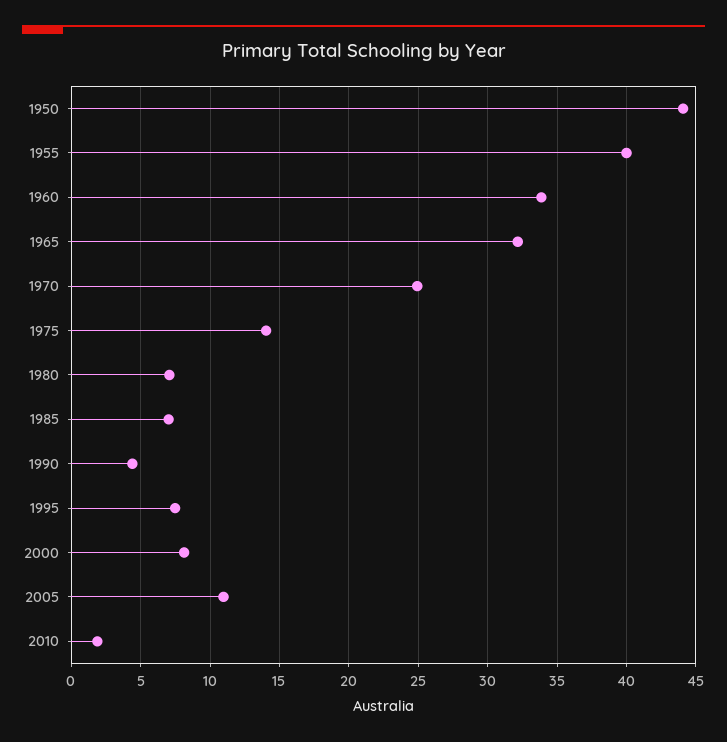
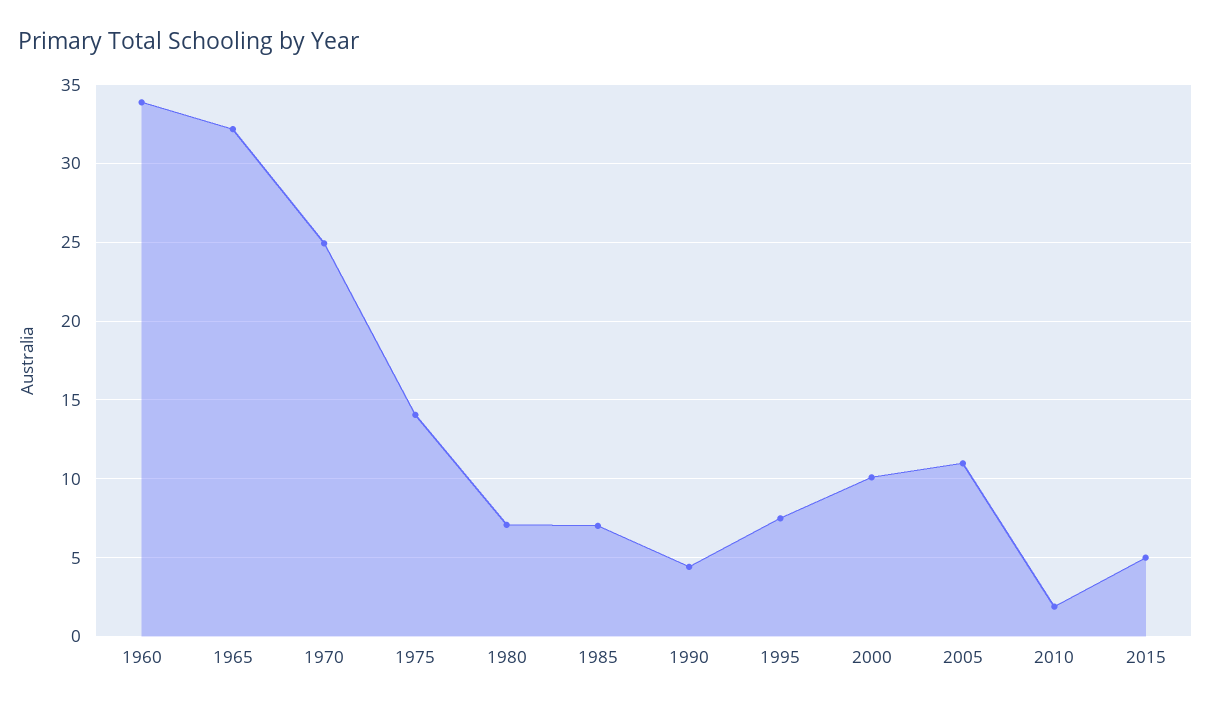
1950: 44 -> none
1955: 40 -> none
2000: 8 -> 10
2015: none -> 5

